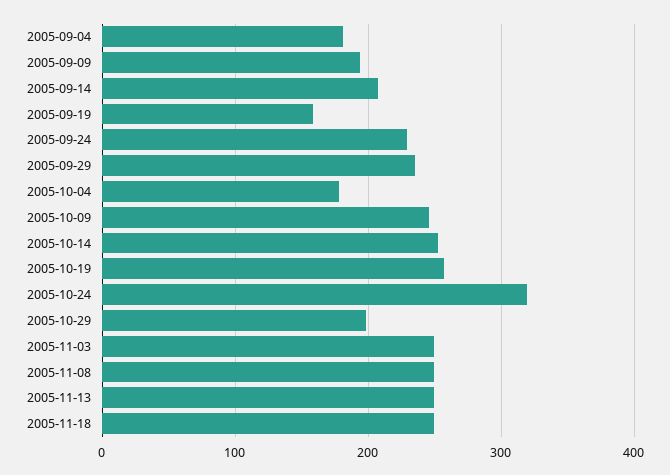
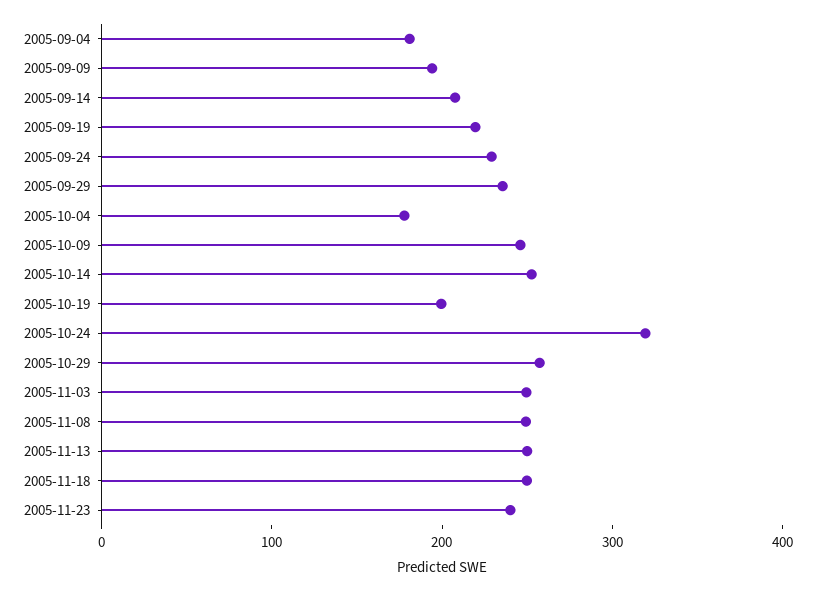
2005-09-19: 160 -> 220
2005-10-19: 260 -> 200
2005-10-29: 200 -> 260
2005-11-23: none -> 240

